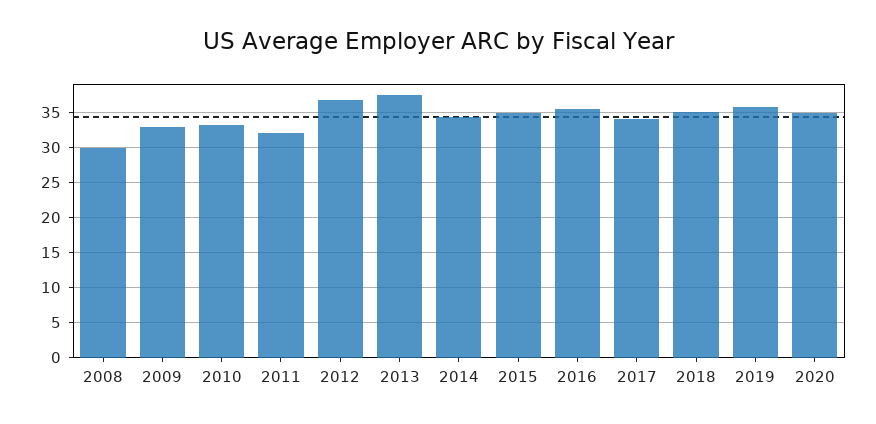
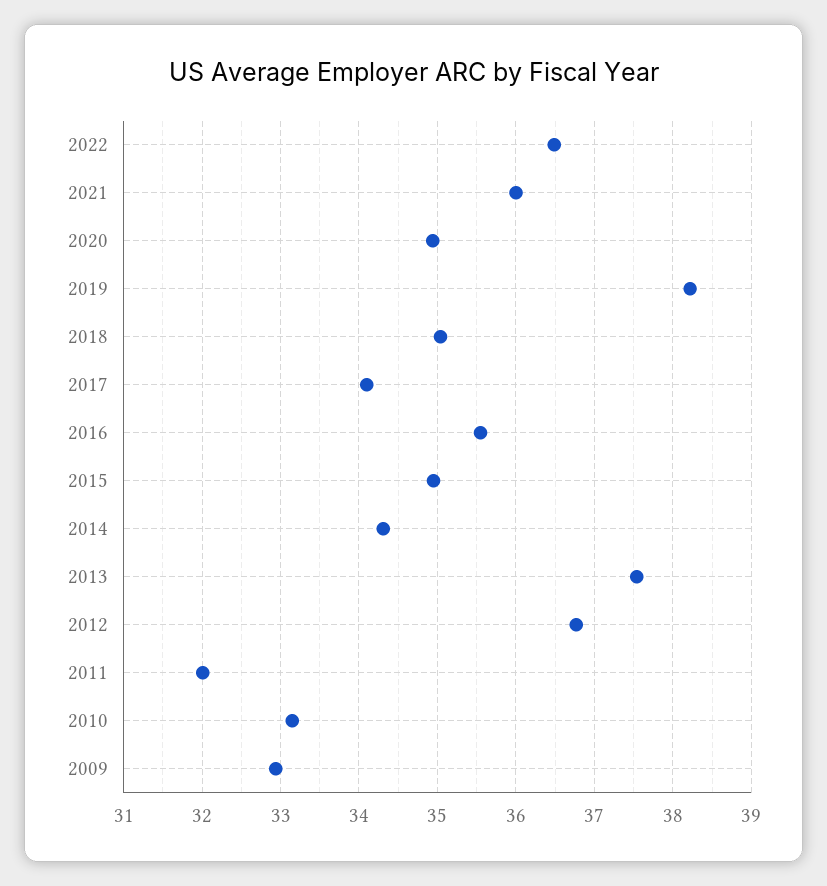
2008: 30 -> none
2019: 36 -> 38.2
2022: none -> 36.5
2021: none -> 36

